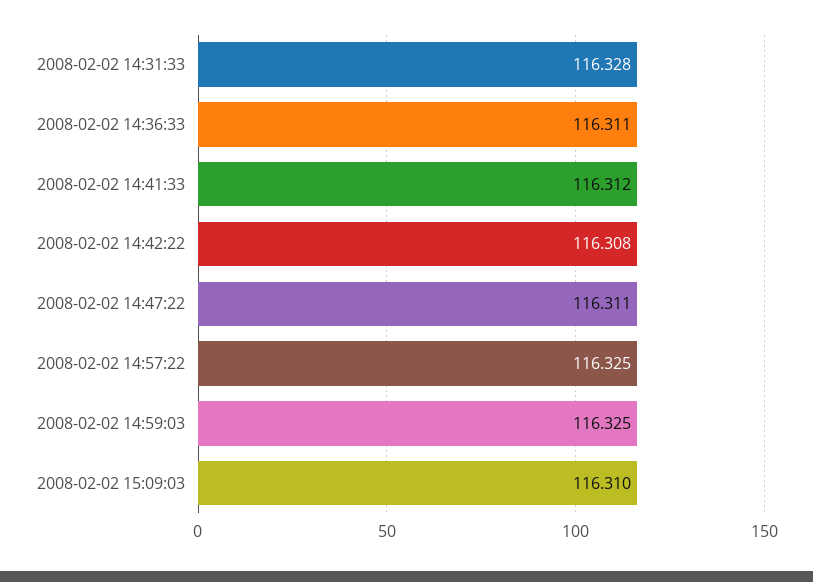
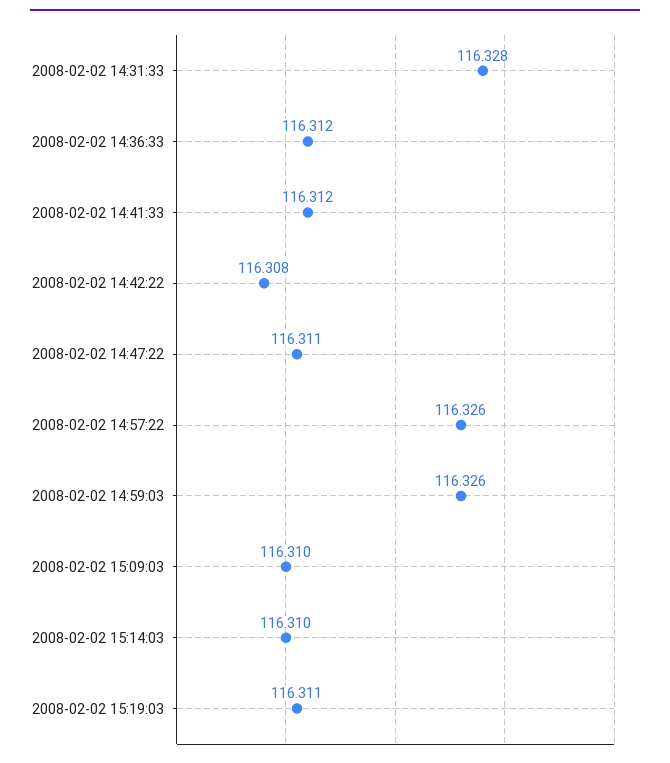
2008-02-02 14:36:33: 116.311 -> 116.312
2008-02-02 14:57:22: 116.325 -> 116.326
2008-02-02 14:59:03: 116.325 -> 116.326
2008-02-02 15:14:03: none -> 116.31
2008-02-02 15:19:03: none -> 116.311

